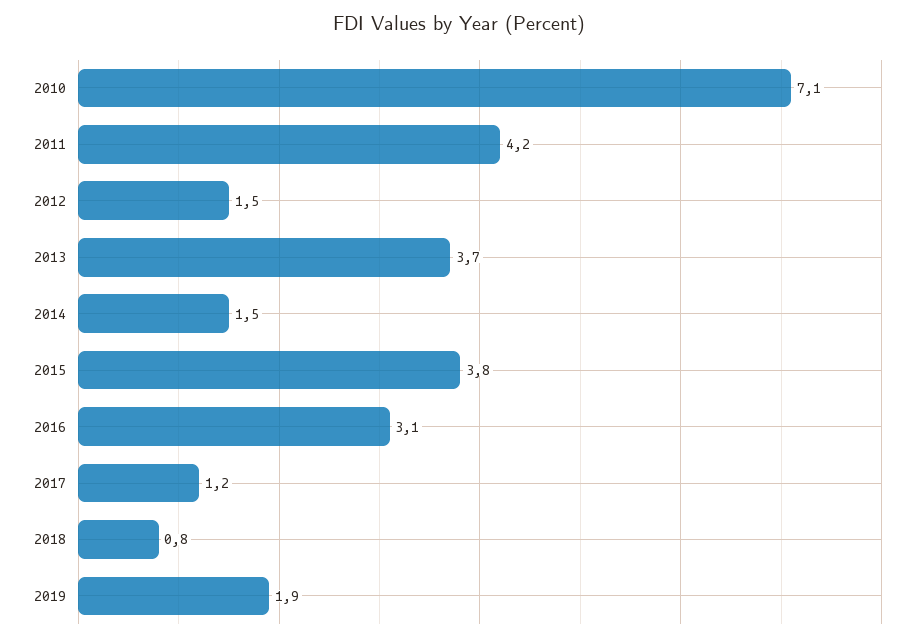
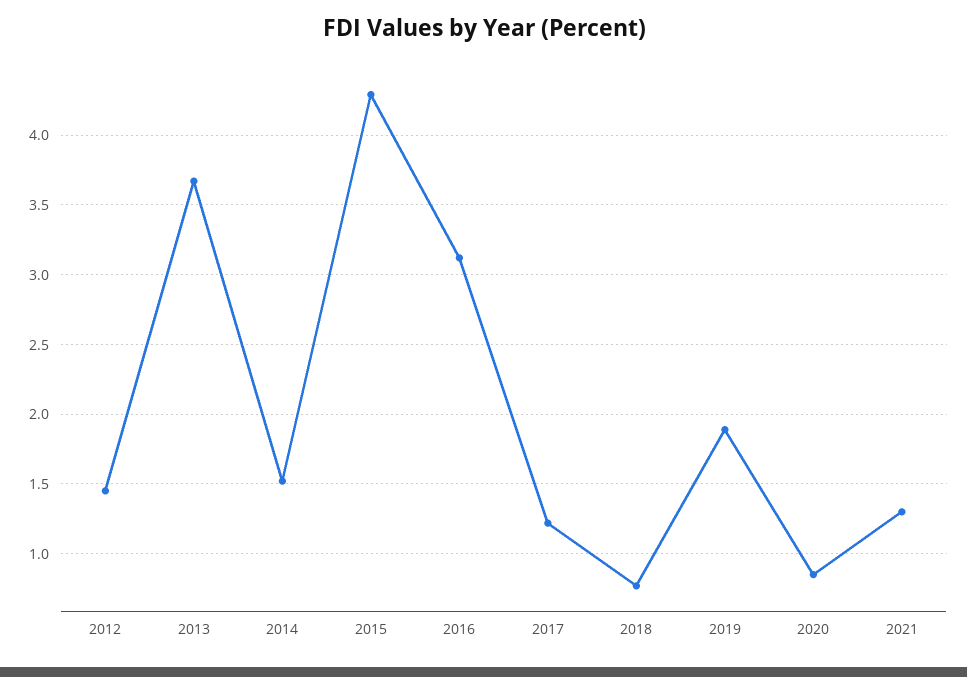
2010: 7.1 -> none
2011: 4.2 -> none
2015: 3.8 -> 4.3
2020: none -> 0.85
2021: none -> 1.3

